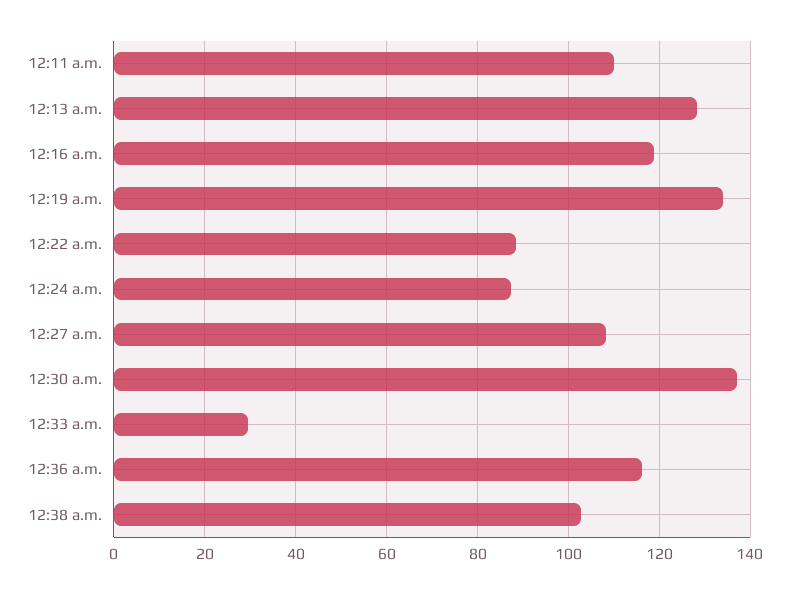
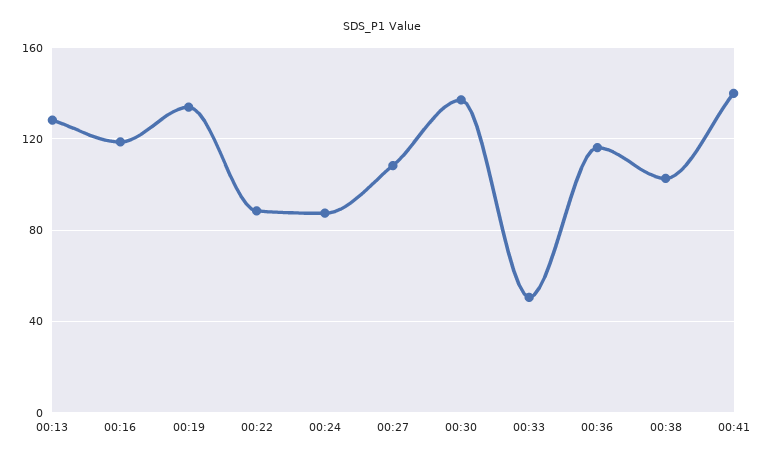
12:11 a.m.: 110 -> none
12:33 a.m.: 30 -> 50
00:41: none -> 140

